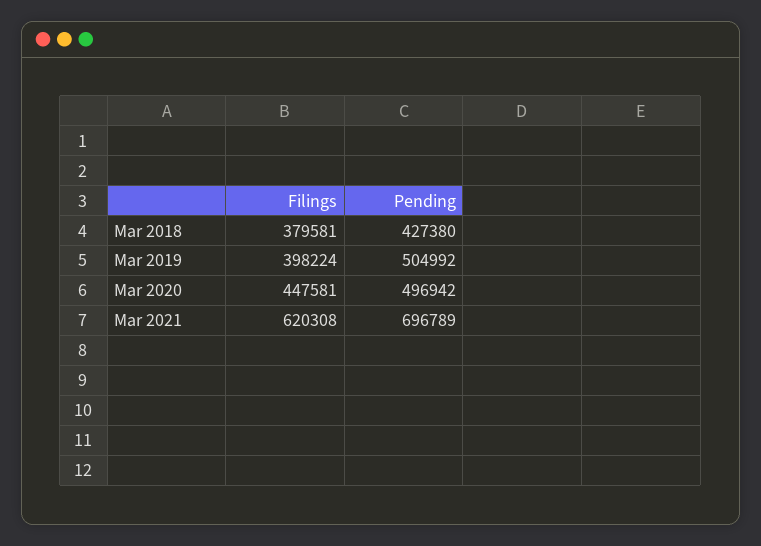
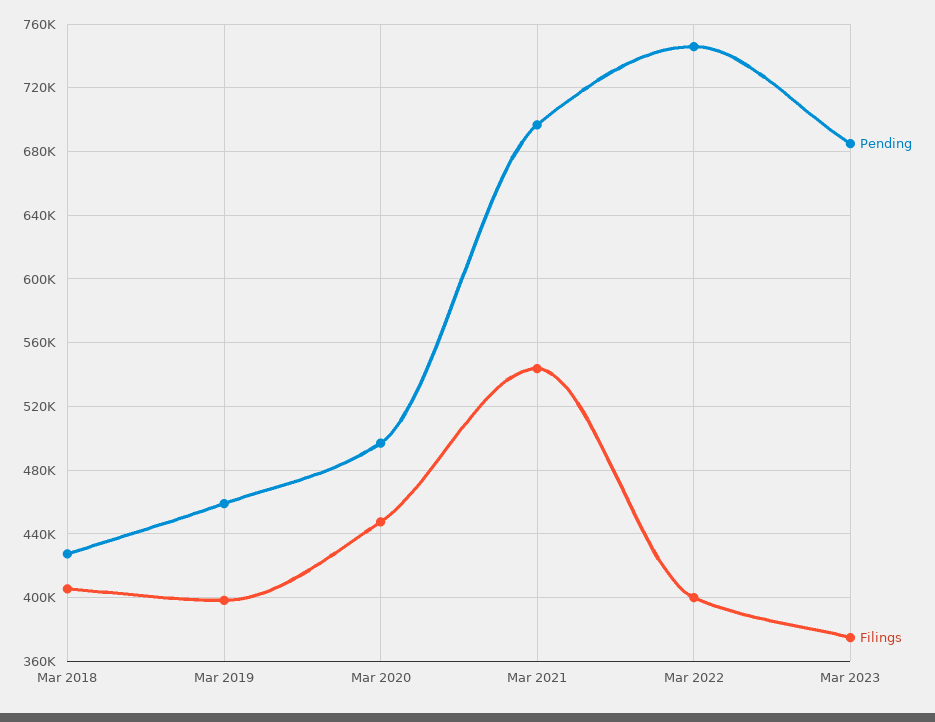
Filings, Mar 2018: 379581 -> 405000
Pending, Mar 2019: 504992 -> 460000
Filings, Mar 2021: 620308 -> 545000
Pending, Mar 2022: none -> 745000
Filings, Mar 2022: none -> 400000
Pending, Mar 2023: none -> 685000
Filings, Mar 2023: none -> 375000

